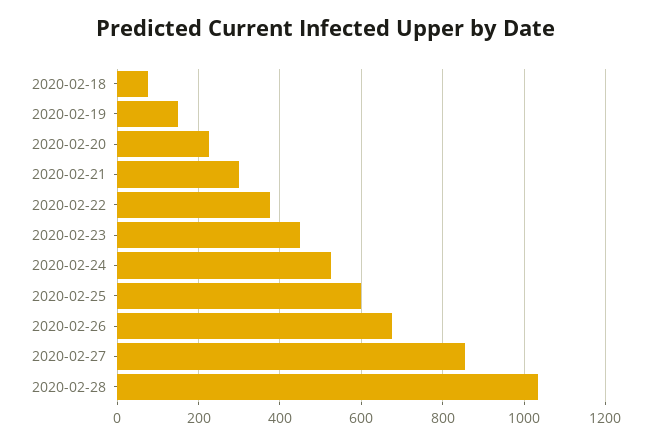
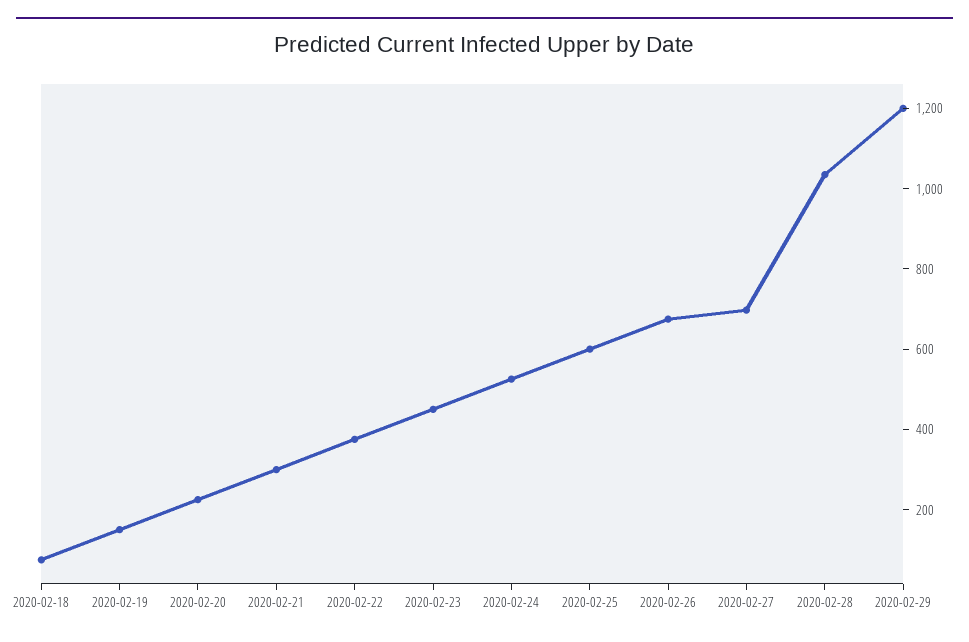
2020-02-27: 860 -> 700
2020-02-29: none -> 1200

